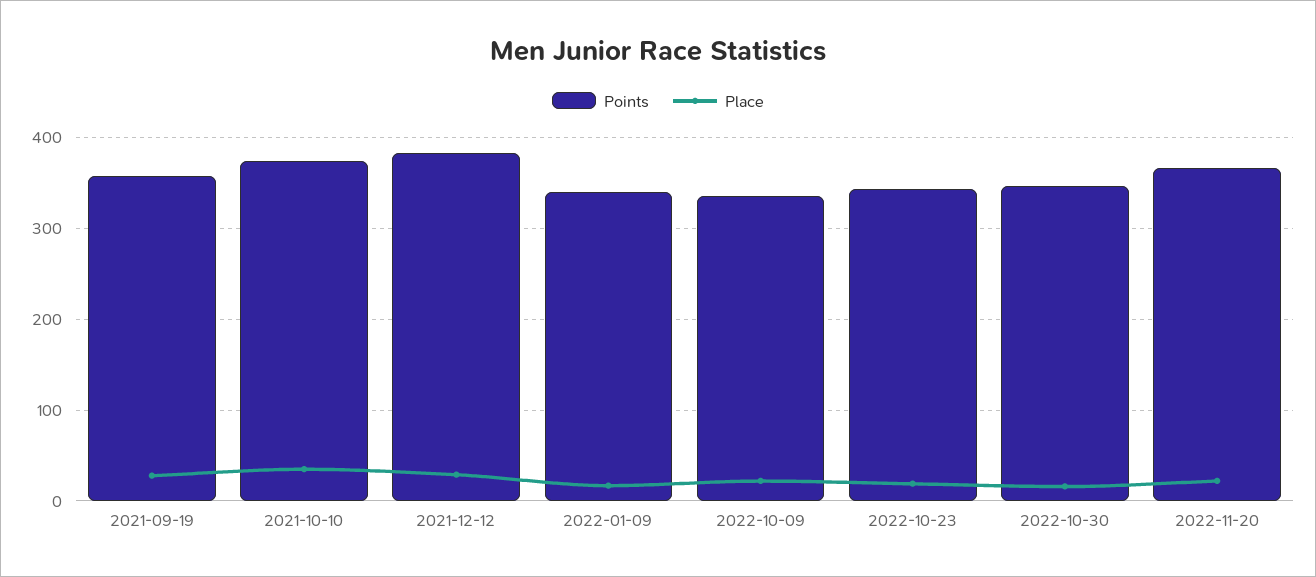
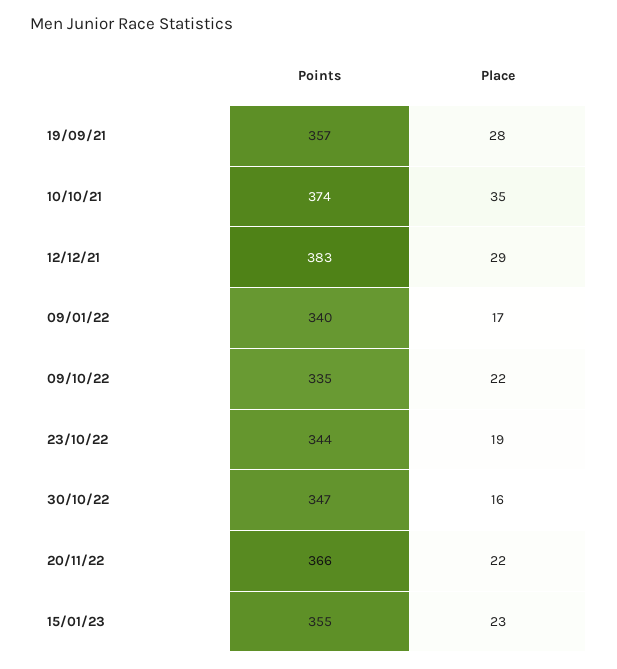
Points, 15/01/23: none -> 355
Place, 15/01/23: none -> 23

